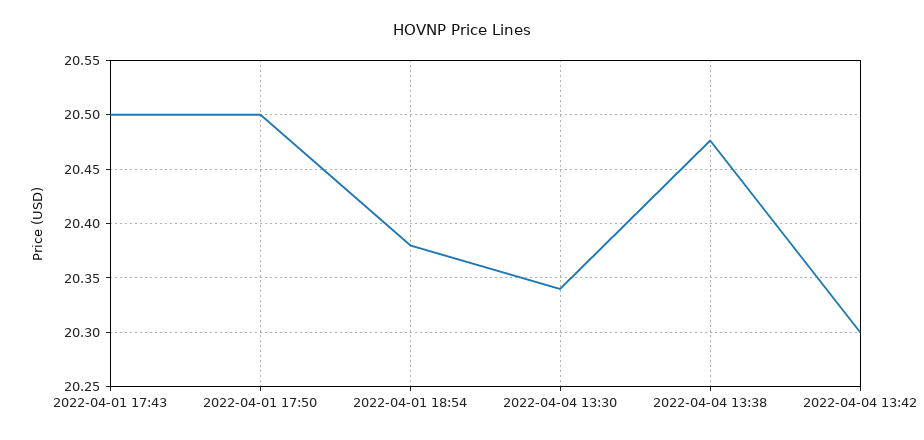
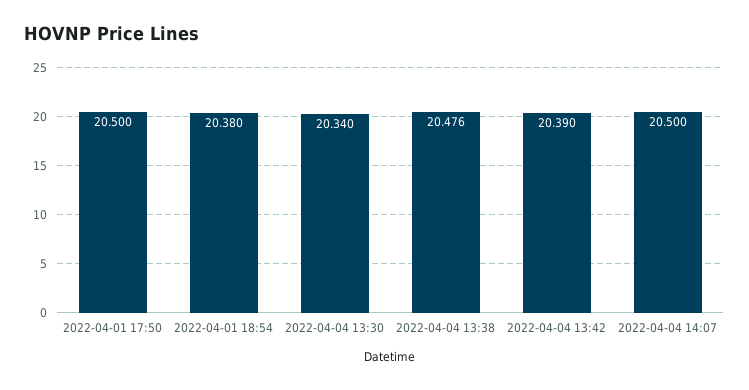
2022-04-01 17:43: 20.5 -> none
2022-04-04 13:42: 20.3 -> 20.39
2022-04-04 14:07: none -> 20.5

